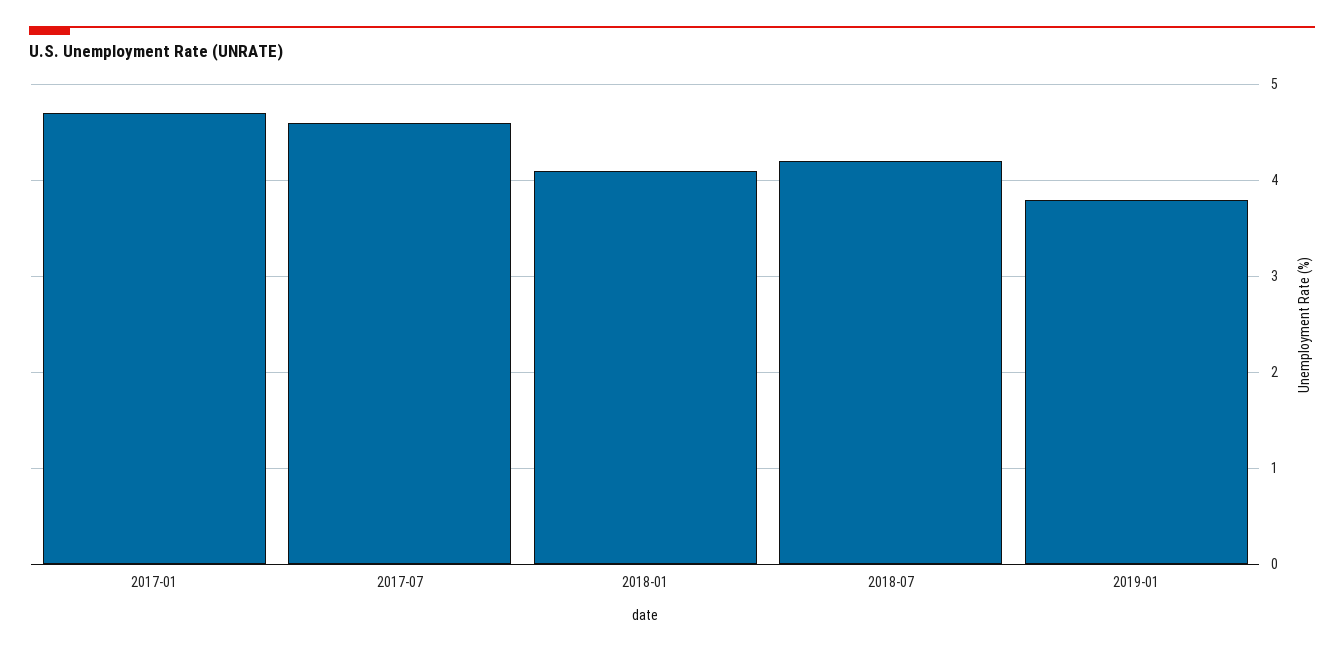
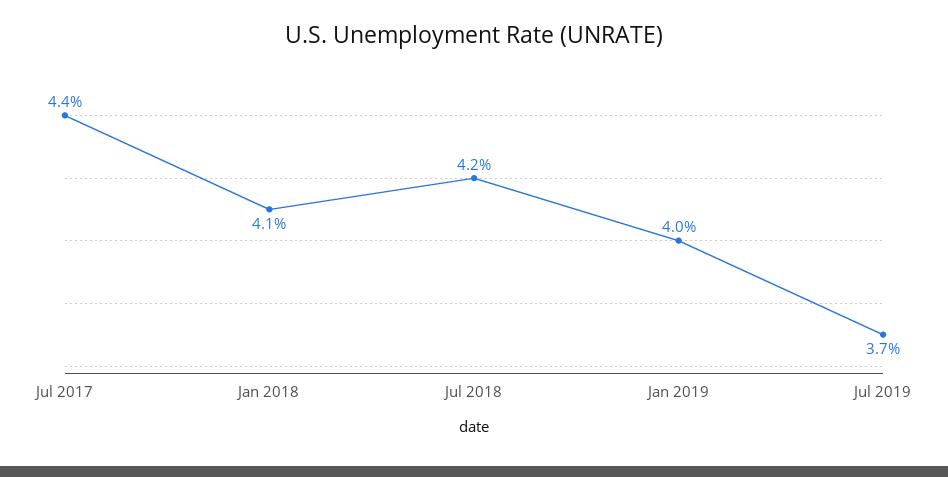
2017-01: 4.7 -> none
2017-07: 4.6 -> 4.4
2019-01: 3.8 -> 4
Jul 2019: none -> 3.7

